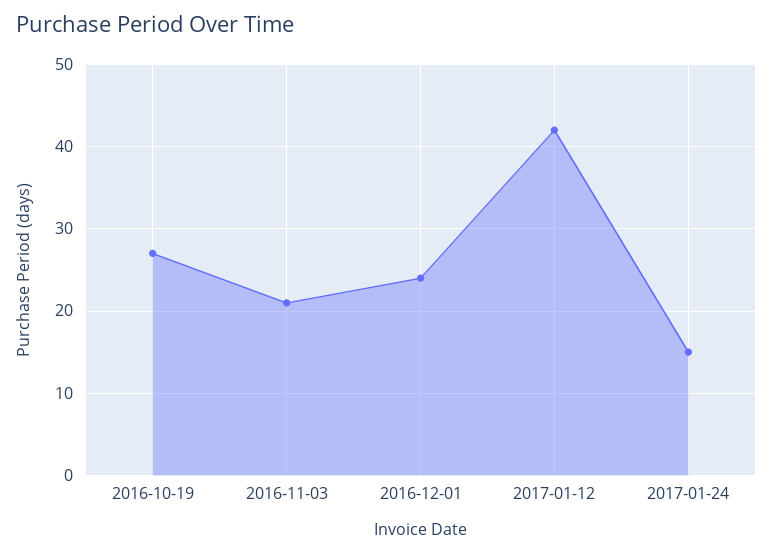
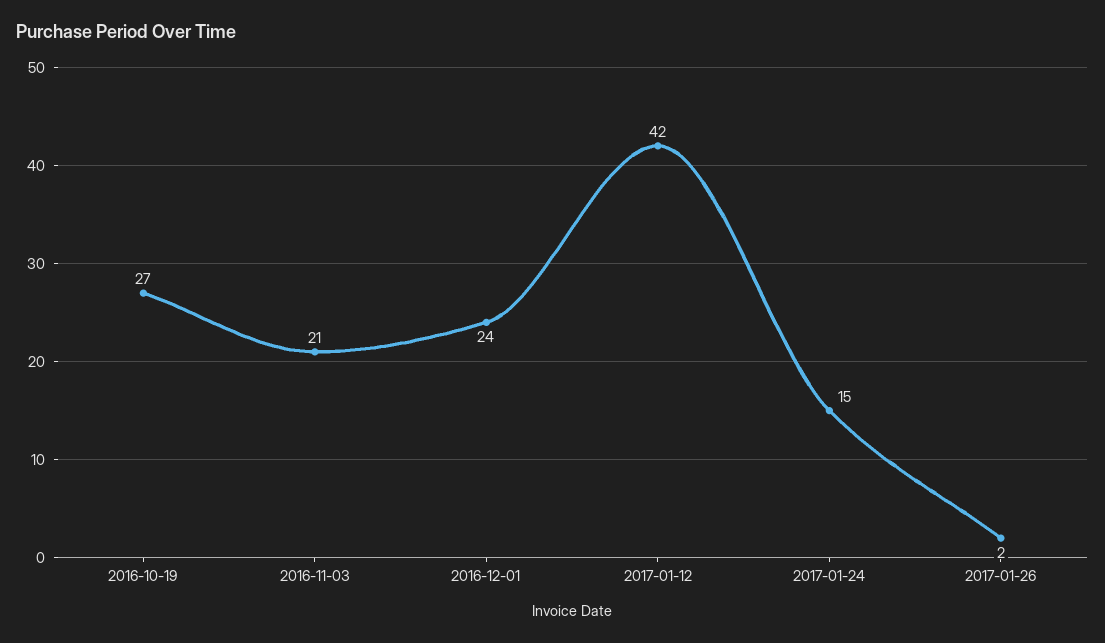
2017-01-26: none -> 2

